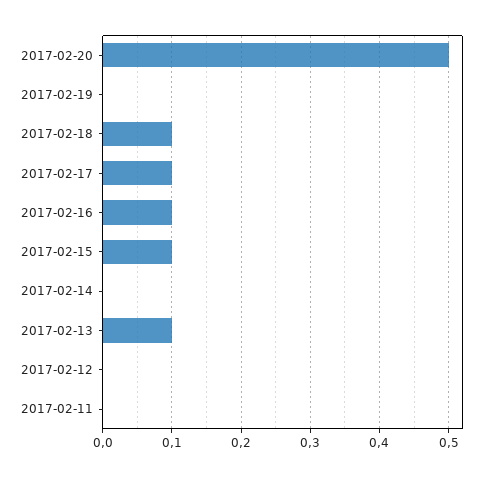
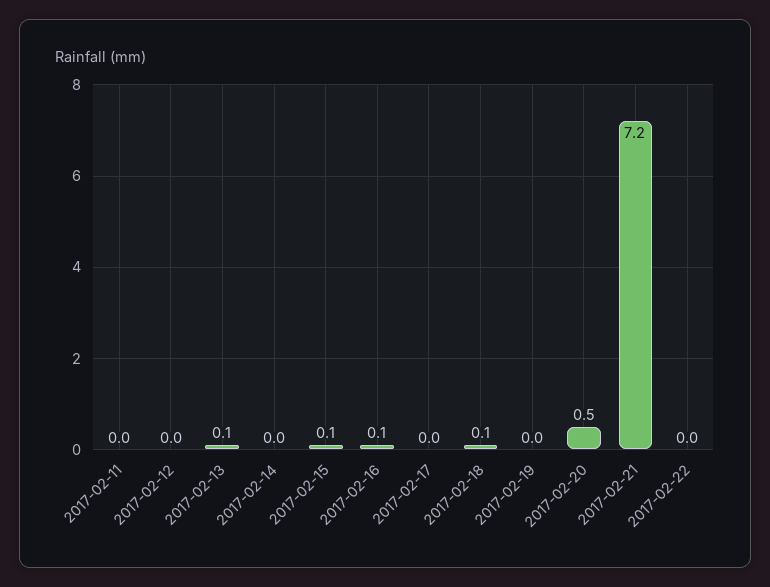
2017-02-17: 0.1 -> 0
2017-02-21: none -> 7.2
2017-02-22: none -> 0

